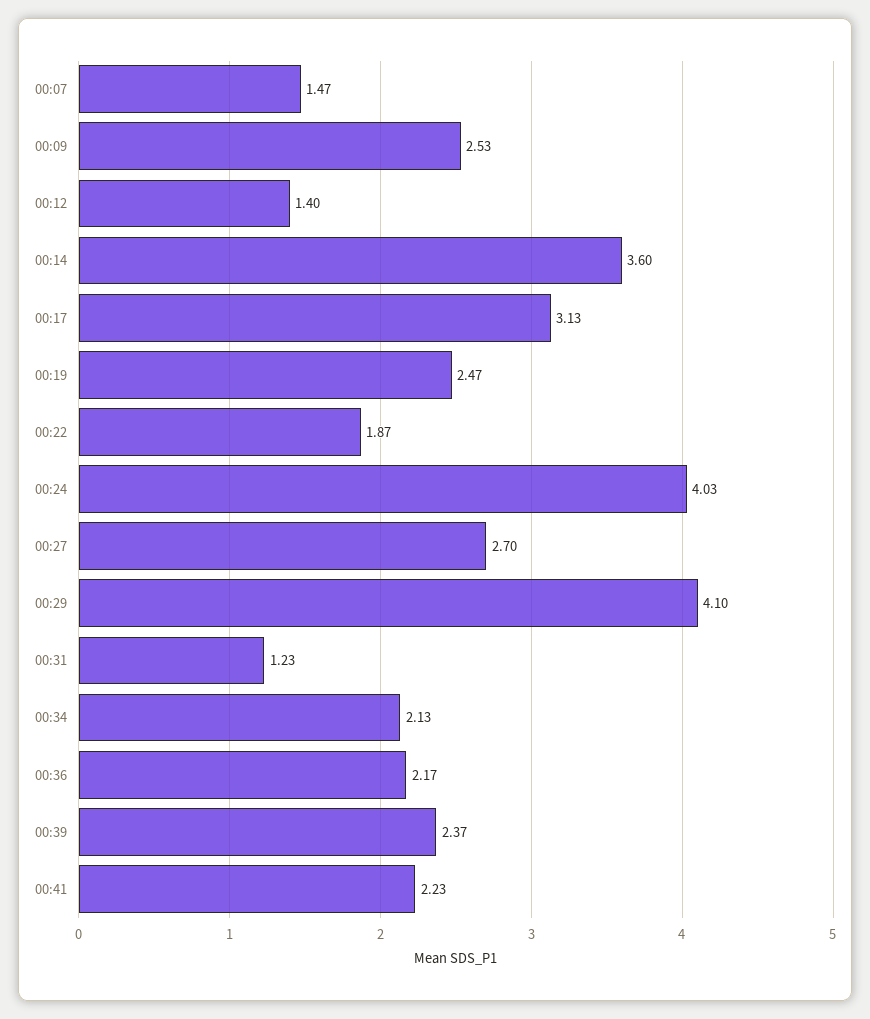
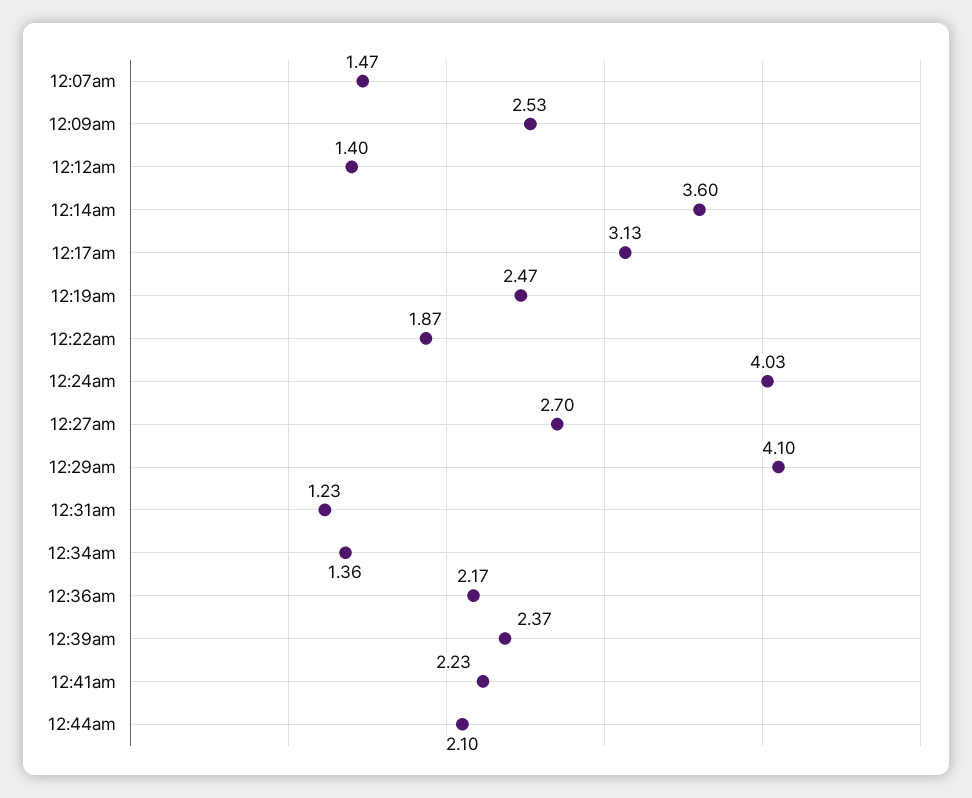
00:34: 2.13 -> 1.36
12:44am: none -> 2.1

